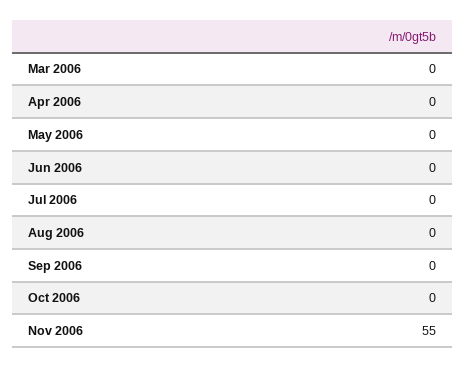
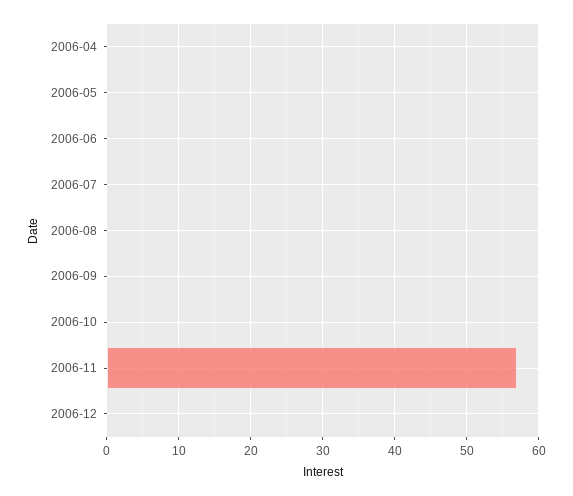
Mar 2006: 0 -> none
Nov 2006: 55 -> 57
2006-12: none -> 0

